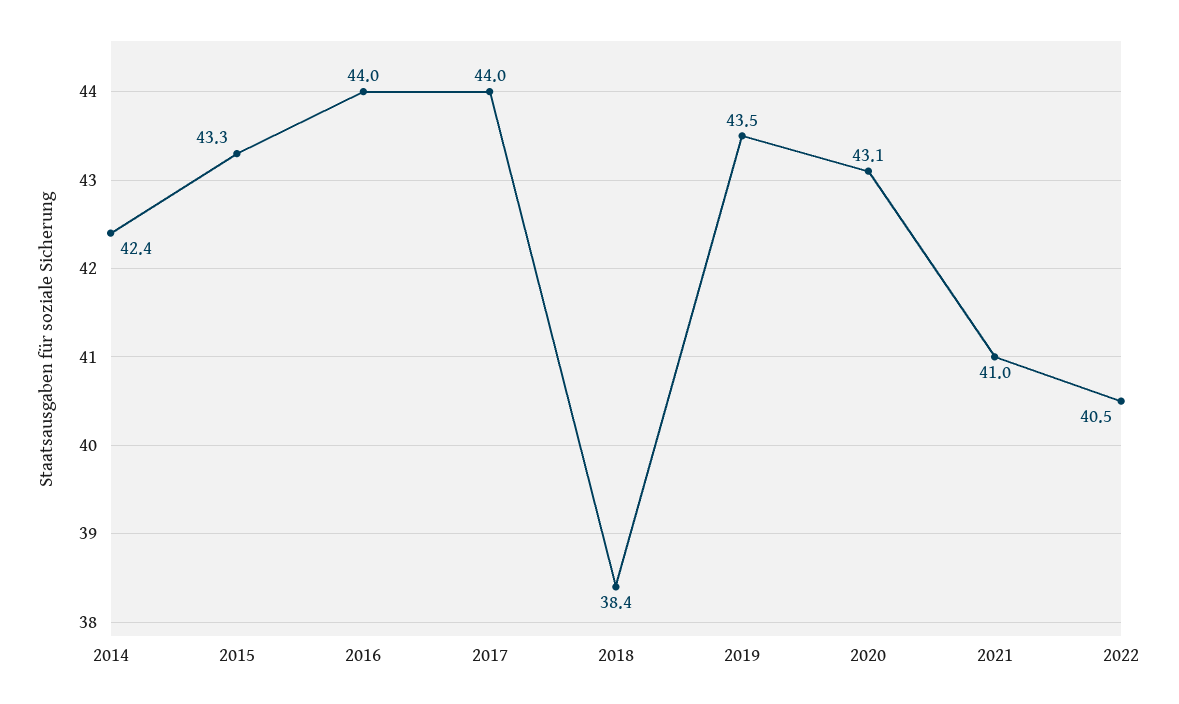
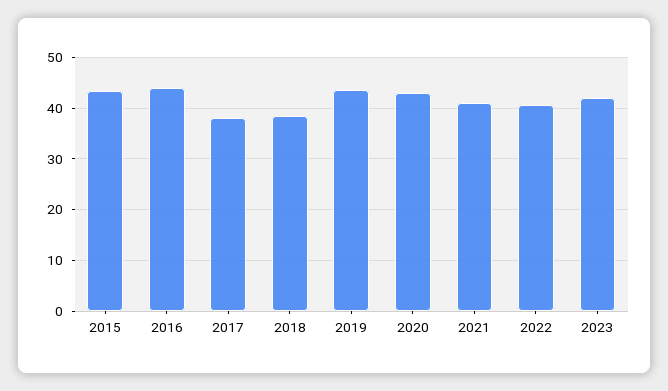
2014: 42.4 -> none
2017: 44 -> 38
2023: none -> 42

